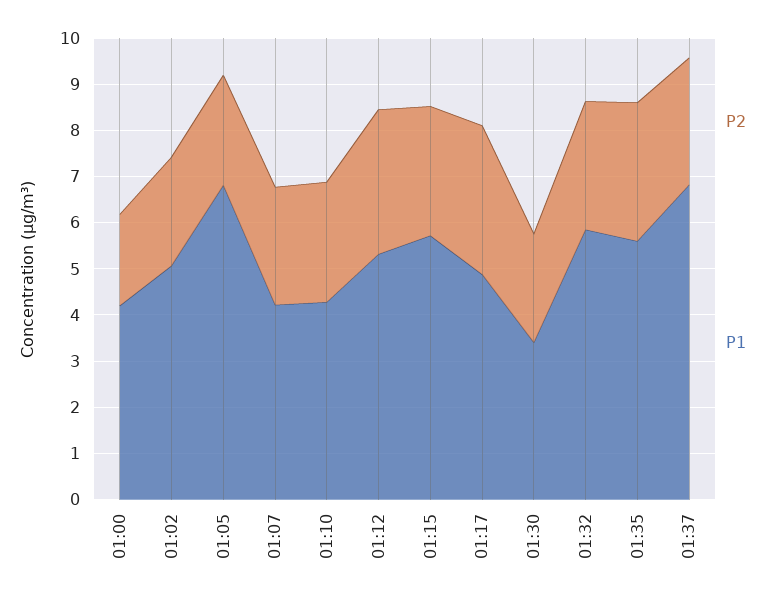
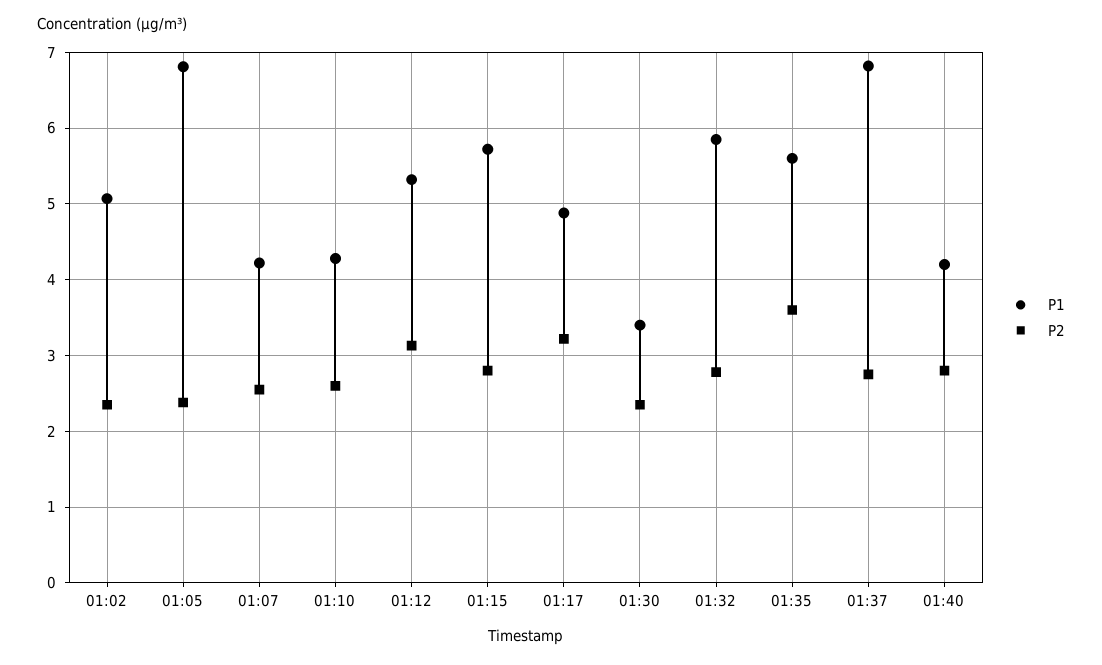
P2, 01:00: 2 -> none
P1, 01:00: 4.2 -> none
P2, 01:35: 3 -> 3.6
P1, 01:40: none -> 4.2
P2, 01:40: none -> 2.8

